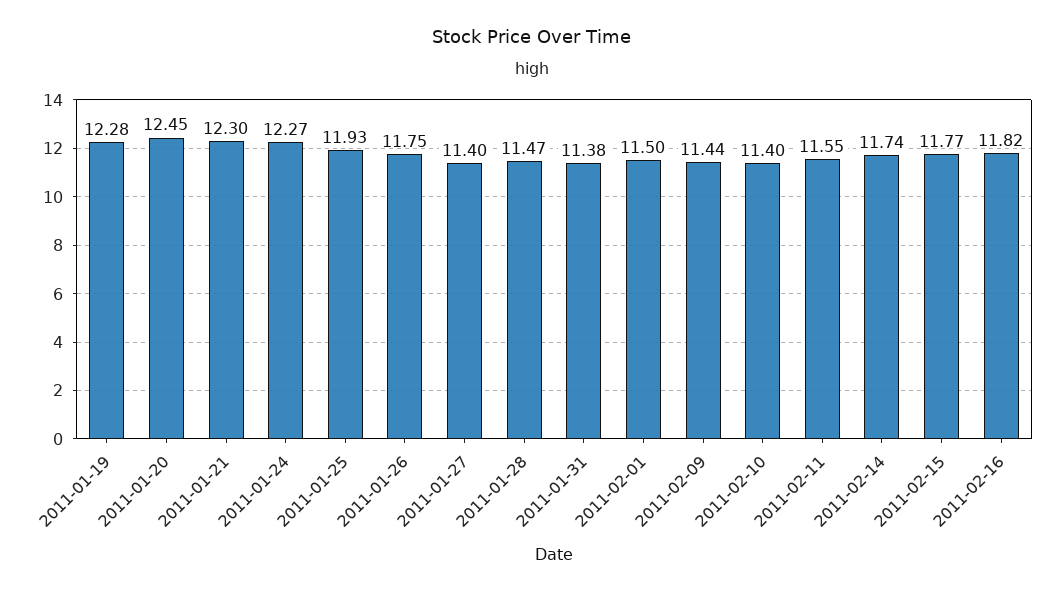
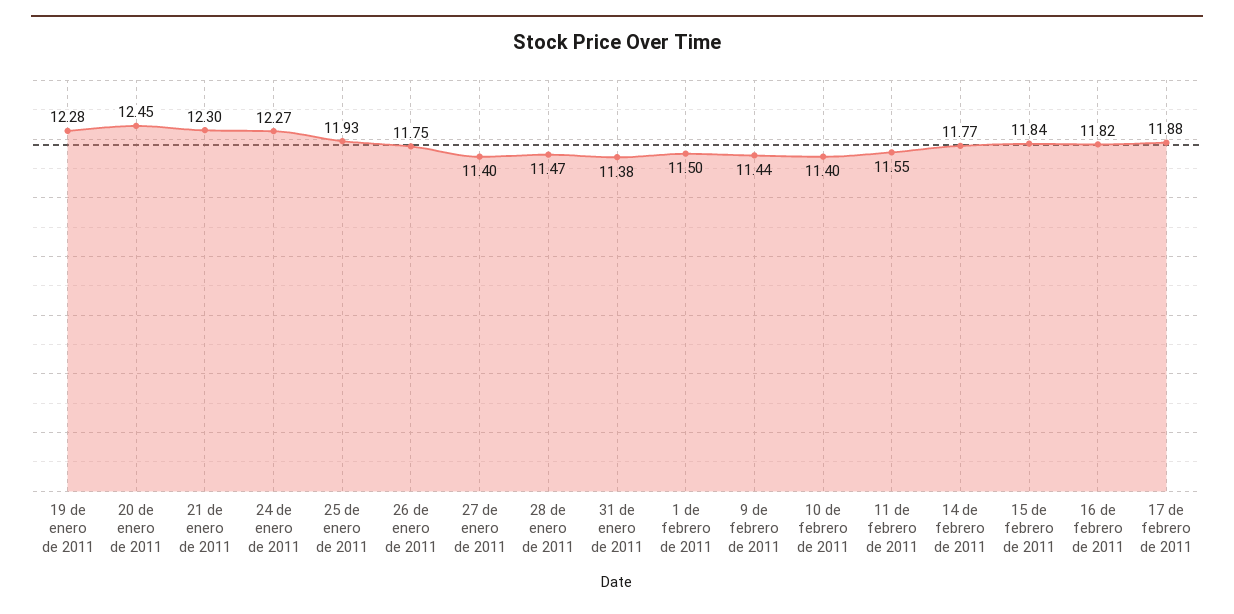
2011-02-14: 11.74 -> 11.77
2011-02-15: 11.77 -> 11.84
17 de febrero de 2011: none -> 11.88

